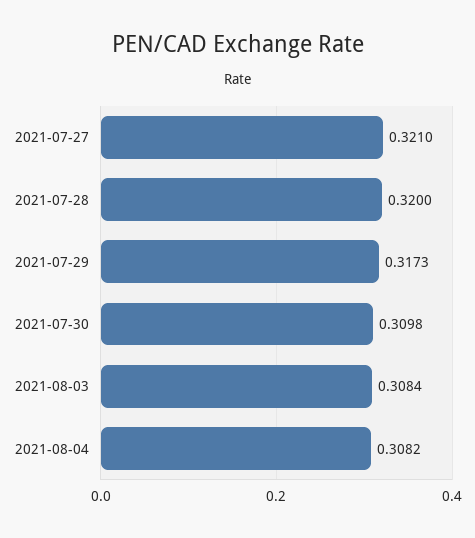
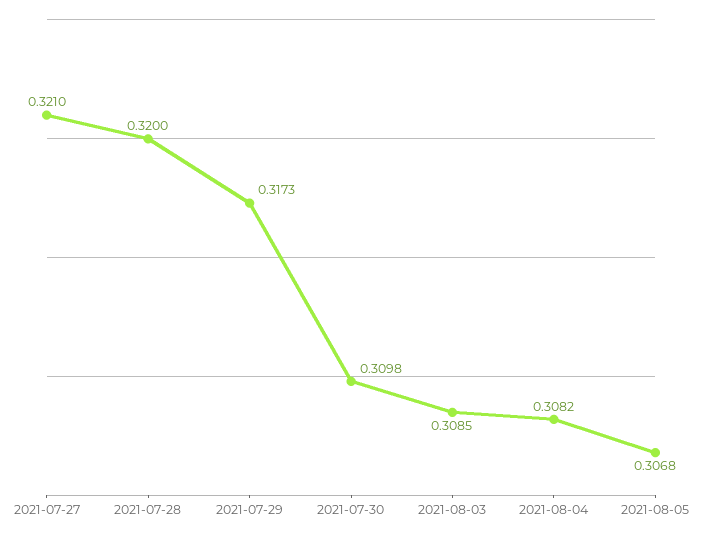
2021-08-03: 0.3084 -> 0.3085
2021-08-05: none -> 0.3068

